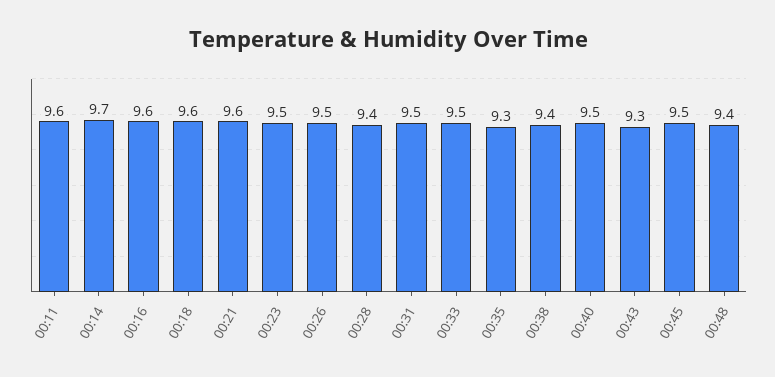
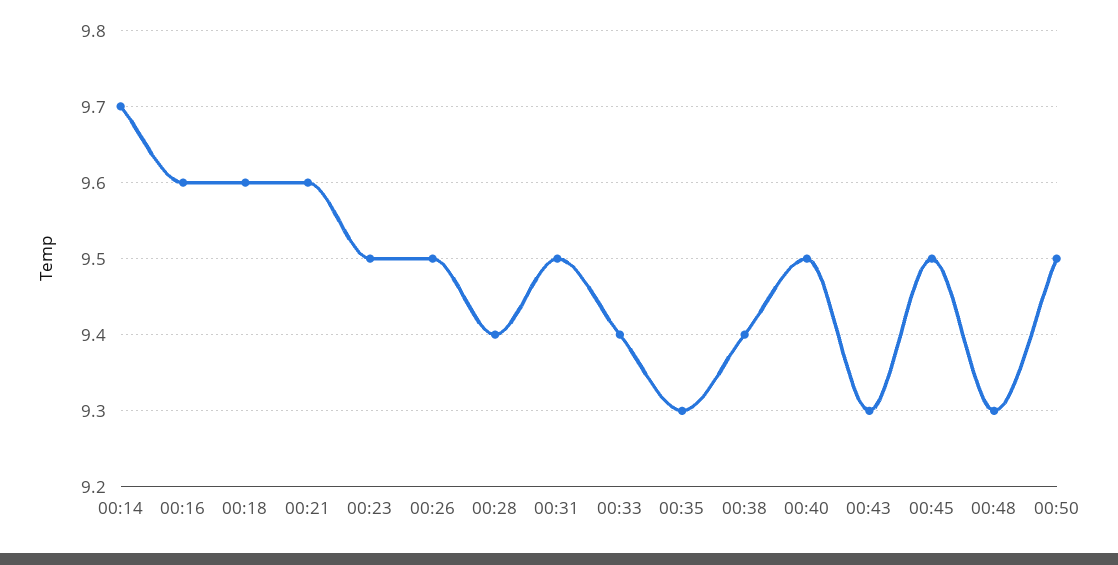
00:11: 9.6 -> none
00:33: 9.5 -> 9.4
00:48: 9.4 -> 9.3
00:50: none -> 9.5

